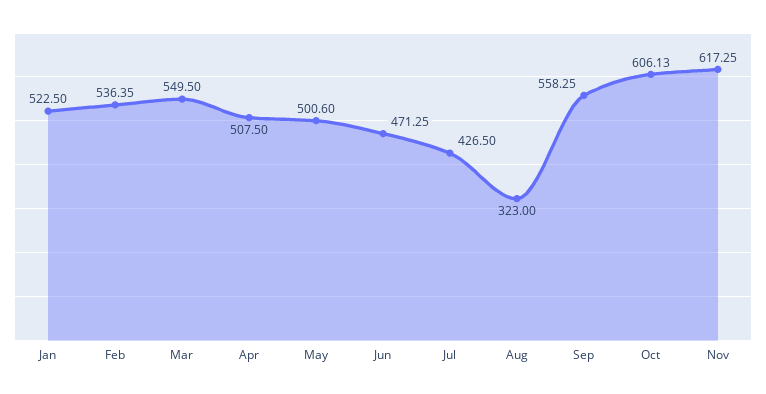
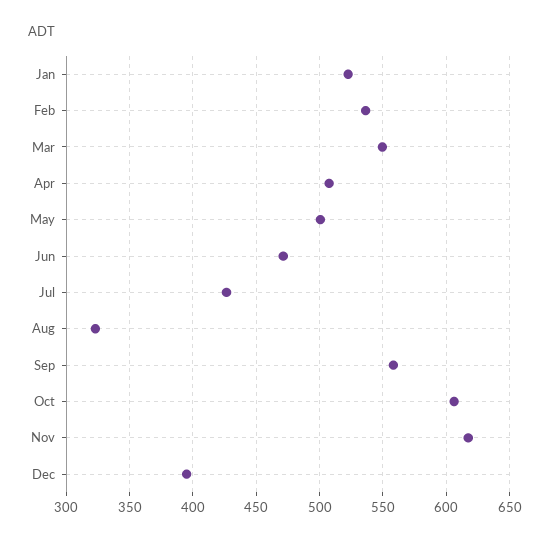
Dec: none -> 395

